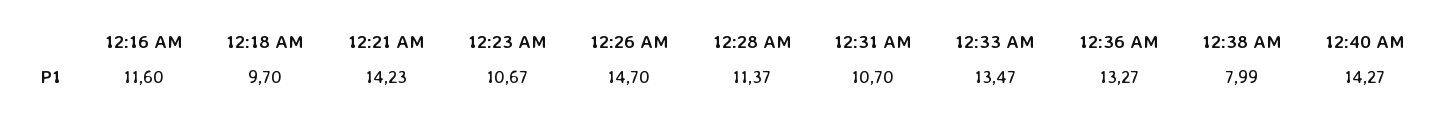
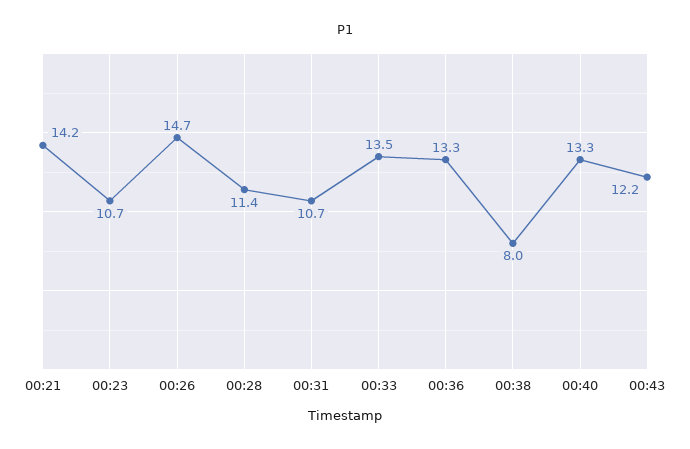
12:16 AM: 11.6 -> none
12:18 AM: 9.7 -> none
12:40 AM: 14.27 -> 13.3
00:43: none -> 12.2

